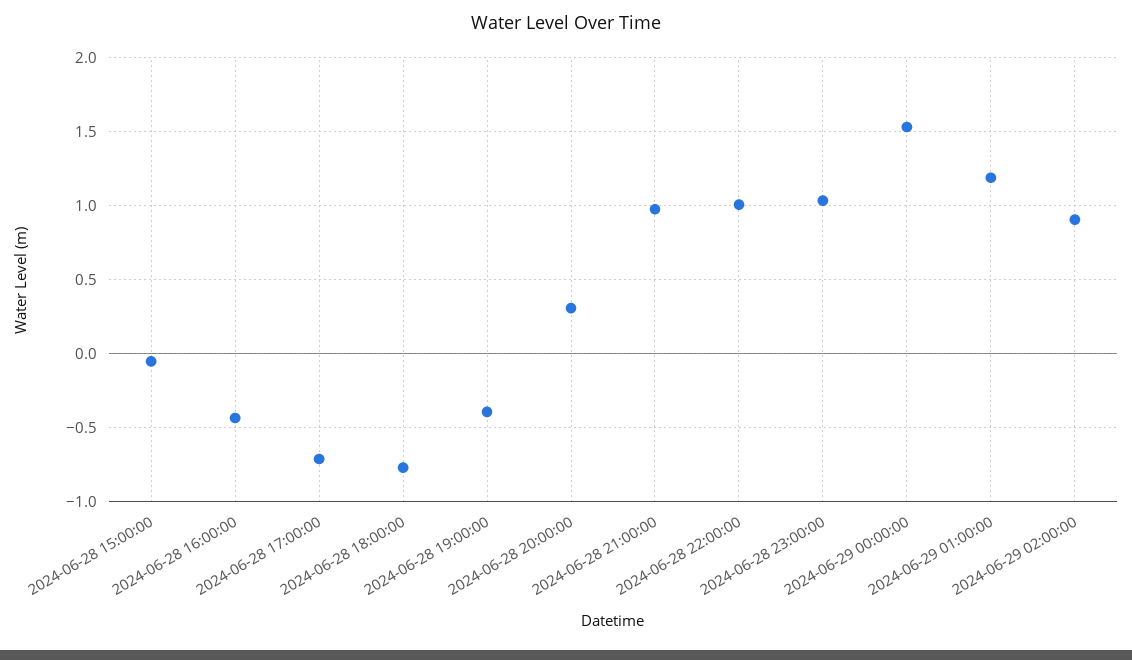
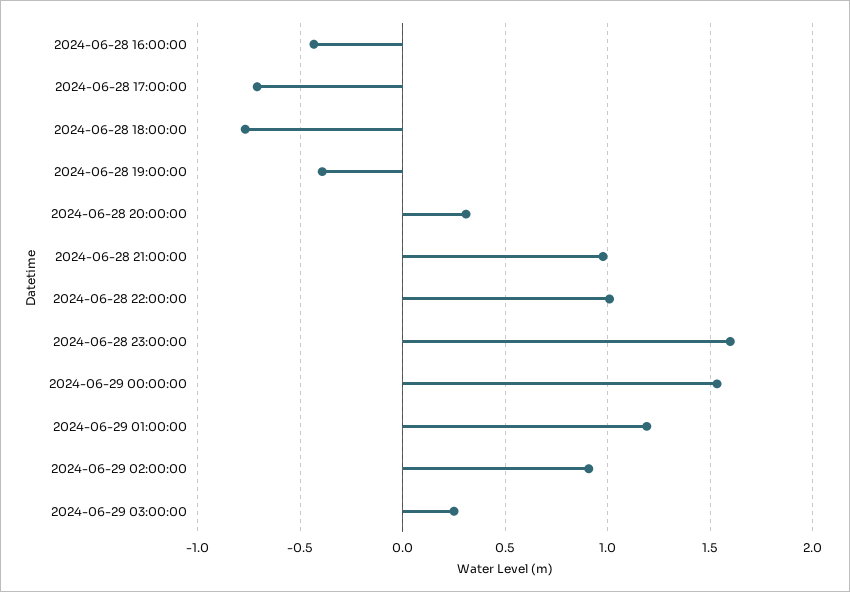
2024-06-28 15:00:00: -0.05 -> none
2024-06-28 23:00:00: 1.05 -> 1.6
2024-06-29 03:00:00: none -> 0.25

